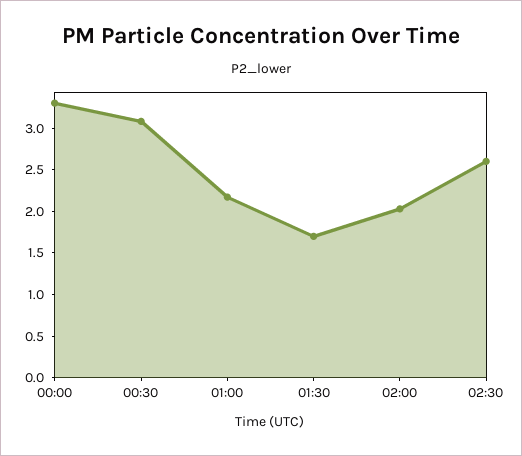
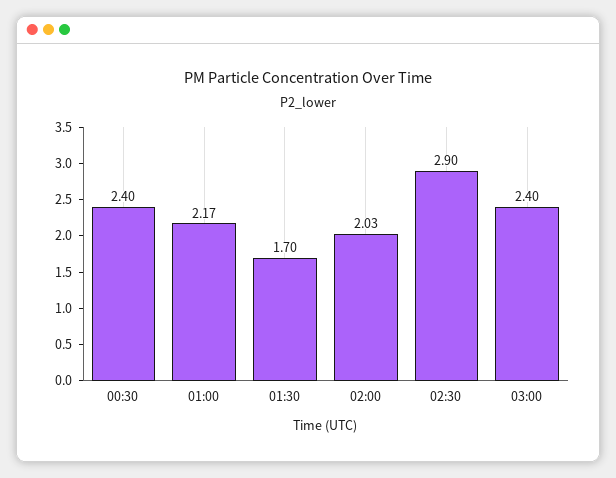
00:00: 3.3 -> none
00:30: 3.1 -> 2.4
02:30: 2.6 -> 2.9
03:00: none -> 2.4

